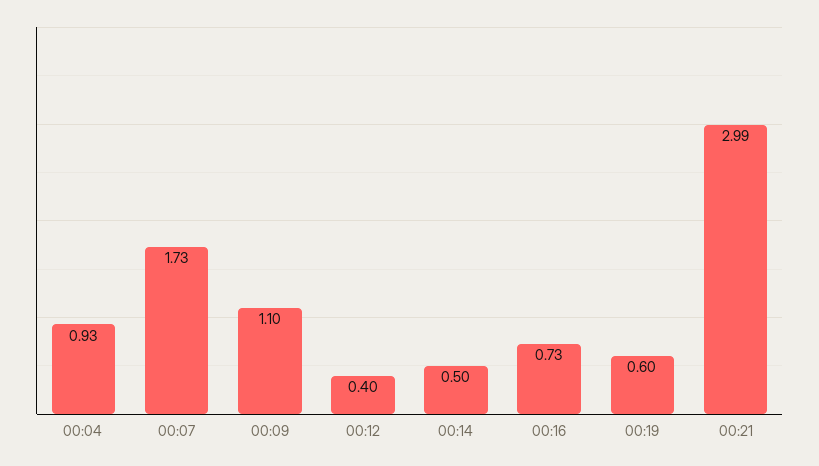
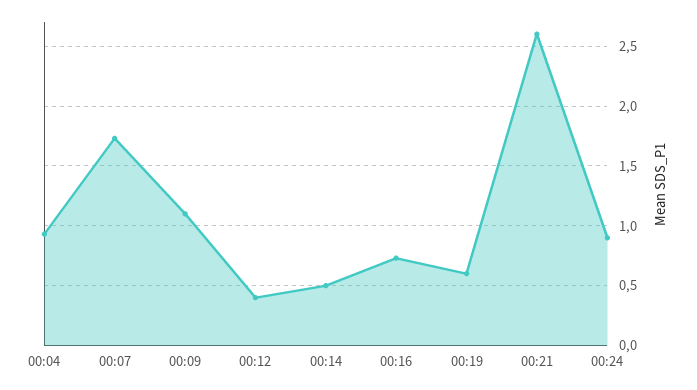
00:21: 2.99 -> 2.6
00:24: none -> 0.9

